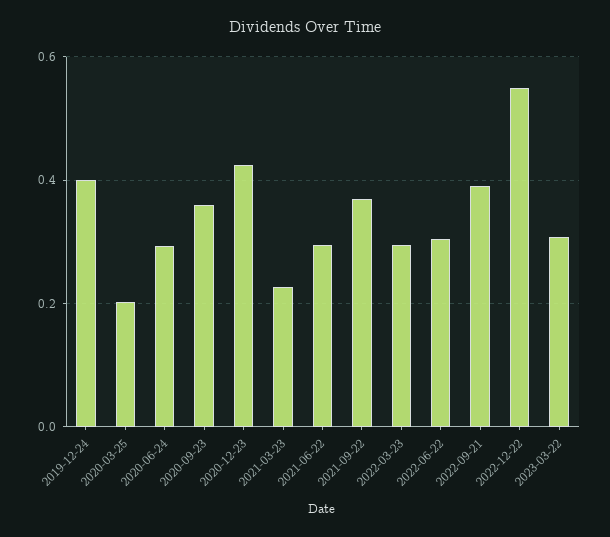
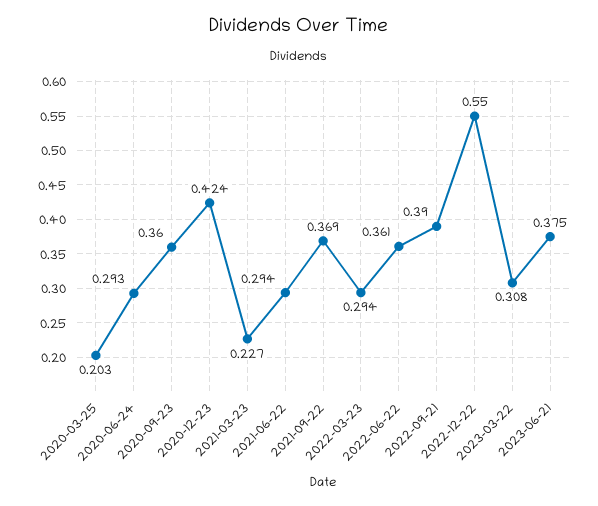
2019-12-24: 0.4 -> none
2022-06-22: 0.3 -> 0.361
2023-06-21: none -> 0.375

